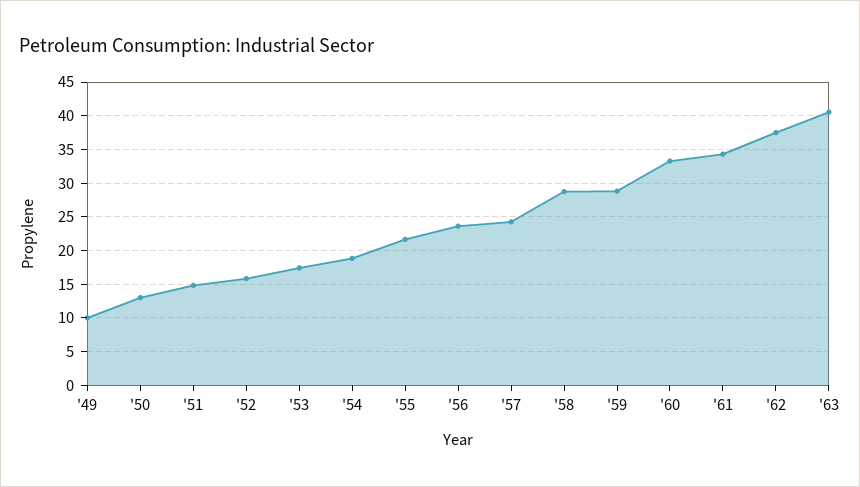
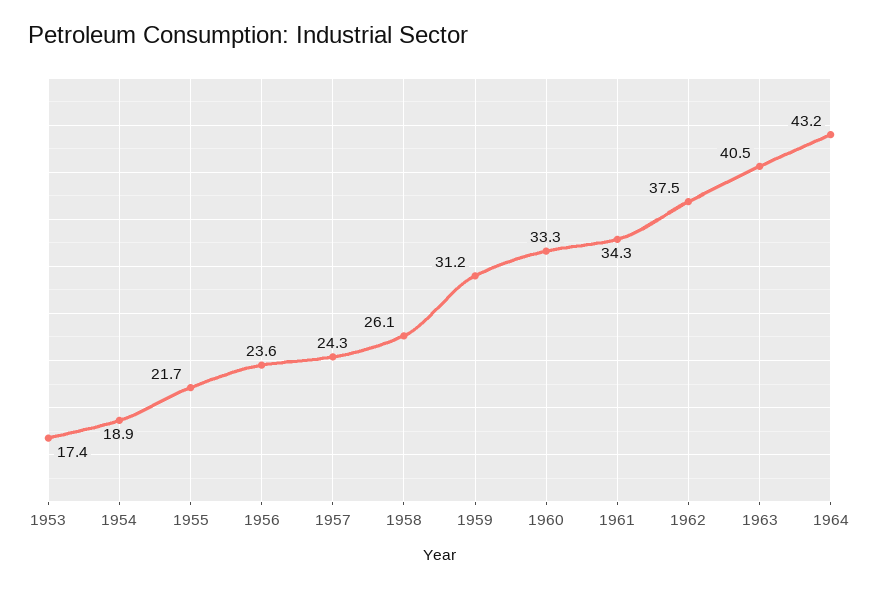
'49: 10 -> none
'50: 13 -> none
'51: 15 -> none
'52: 16 -> none
'58: 29 -> 26.1
'59: 29 -> 31.2
1964: none -> 43.2

